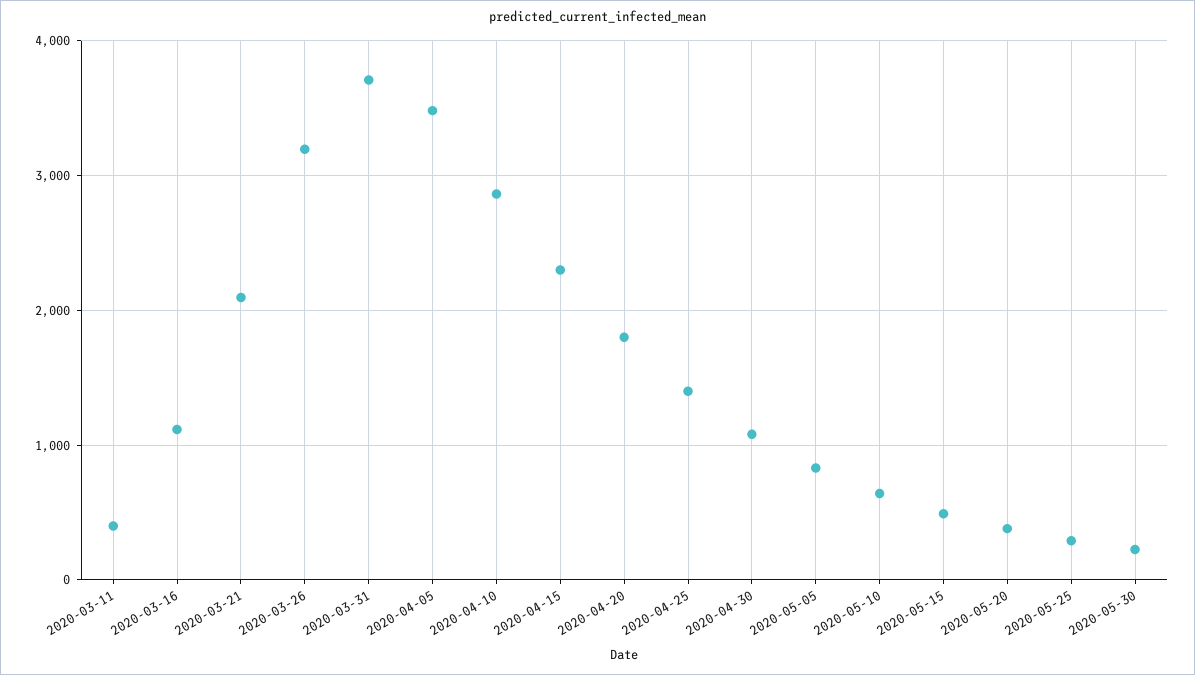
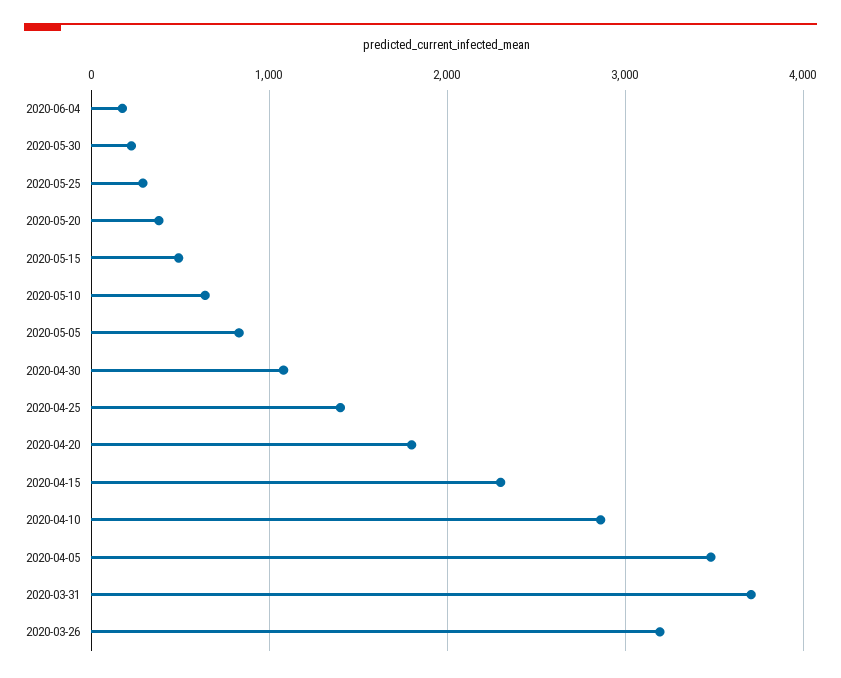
2020-03-11: 400 -> none
2020-03-16: 1100 -> none
2020-03-21: 2100 -> none
2020-06-04: none -> 200

